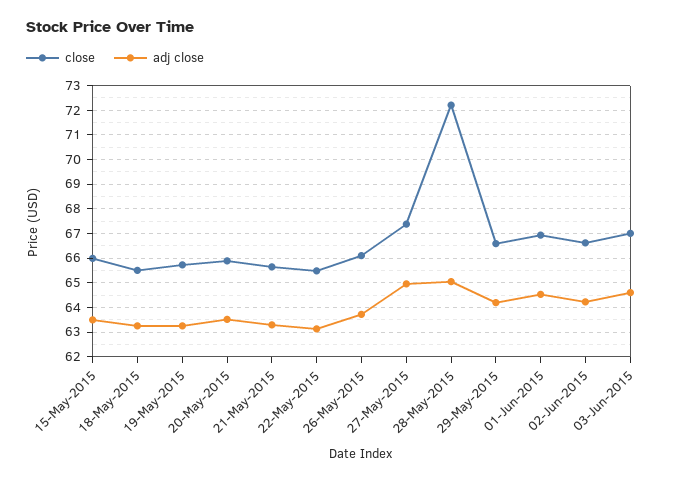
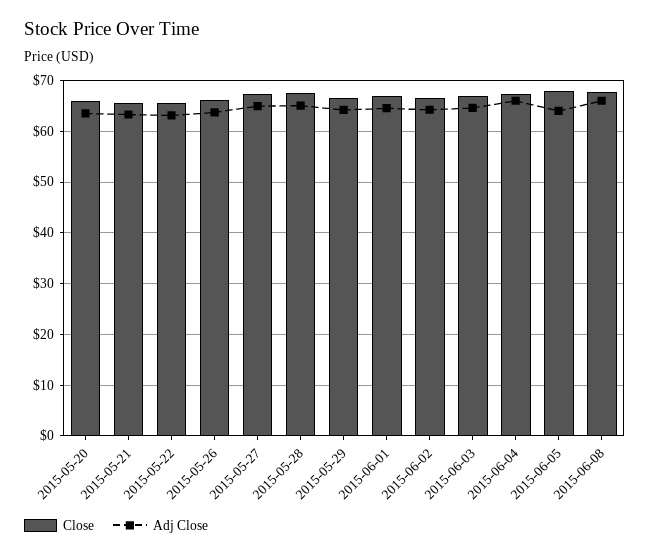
close, 15-May-2015: 66 -> none
adj close, 15-May-2015: 63.5 -> none
close, 18-May-2015: 65.5 -> none
adj close, 18-May-2015: 63.25 -> none
close, 19-May-2015: 65.75 -> none
adj close, 19-May-2015: 63.25 -> none
close, 28-May-2015: 72.25 -> 68
close, 2015-06-04: none -> 68
adj close, 2015-06-04: none -> 66
close, 2015-06-05: none -> 68
adj close, 2015-06-05: none -> 64
close, 2015-06-08: none -> 68
adj close, 2015-06-08: none -> 66

